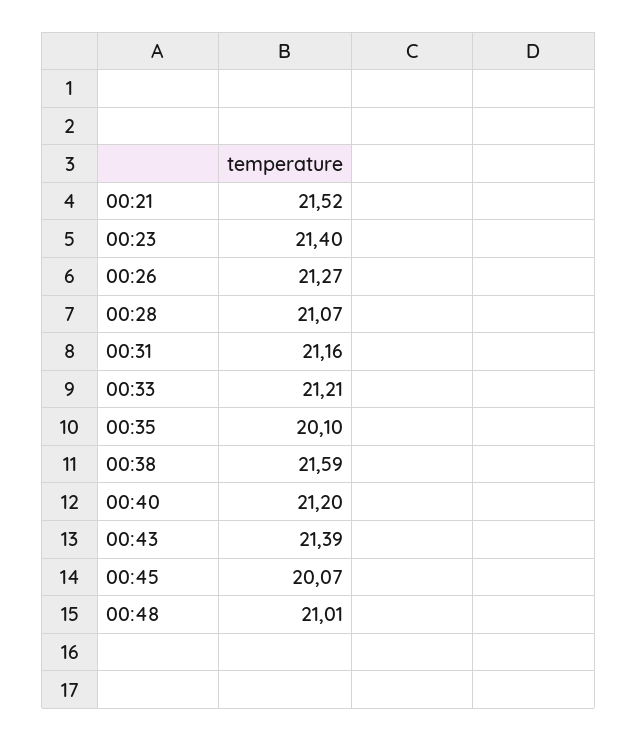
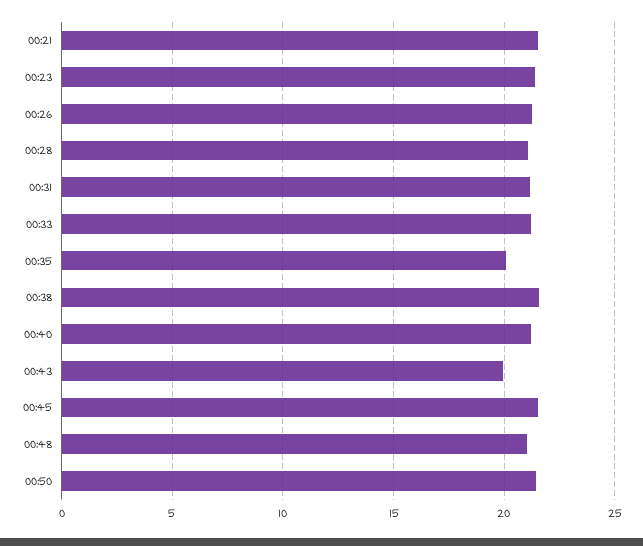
00:43: 21.39 -> 20
00:45: 20.07 -> 21.5
00:50: none -> 21.5

